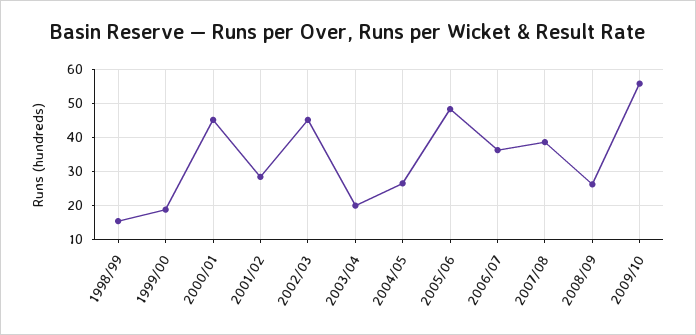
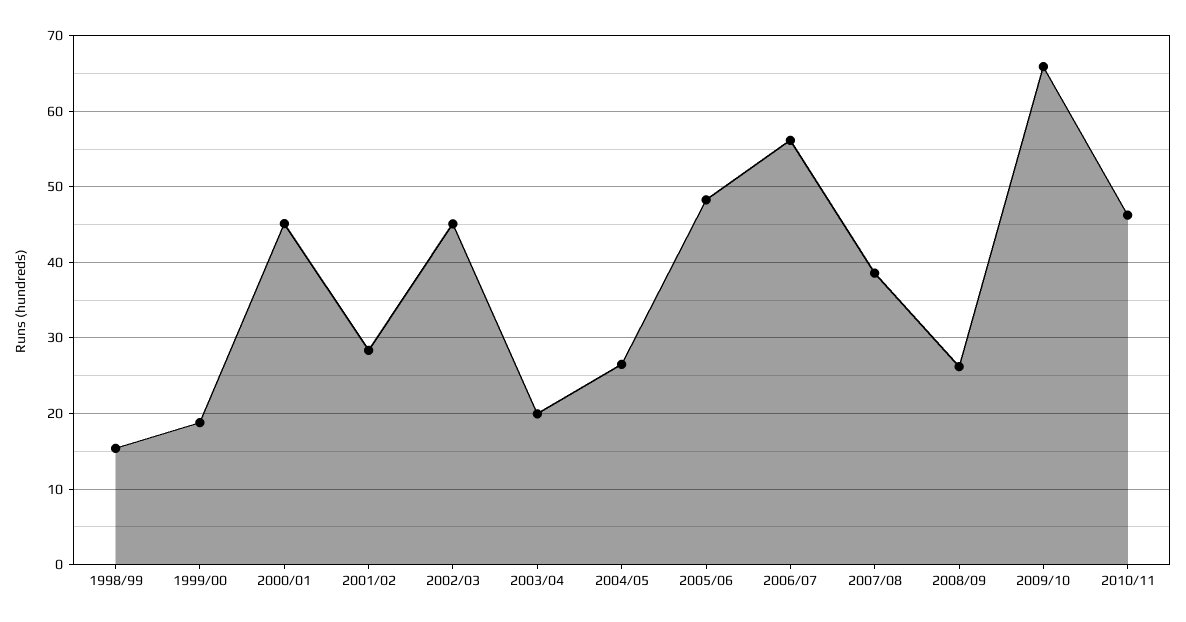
2006/07: 36 -> 56
2009/10: 56 -> 66
2010/11: none -> 46

